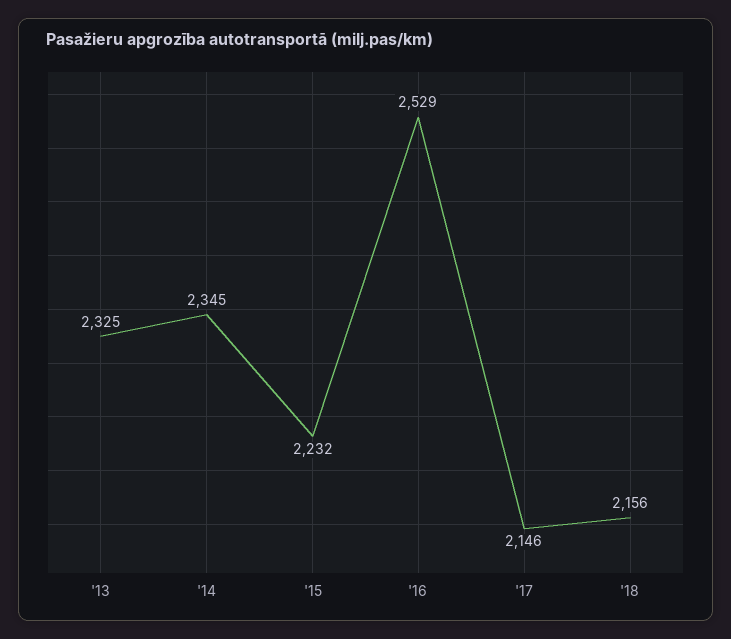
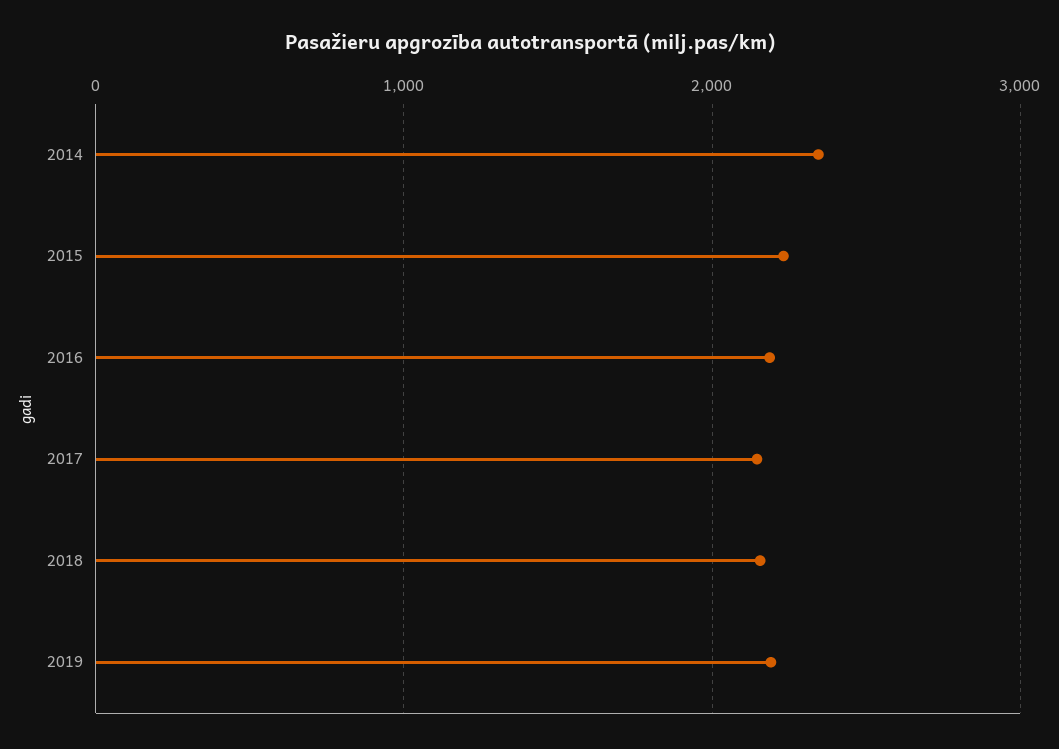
'13: 2325 -> none
'16: 2529 -> 2200
2019: none -> 2200

